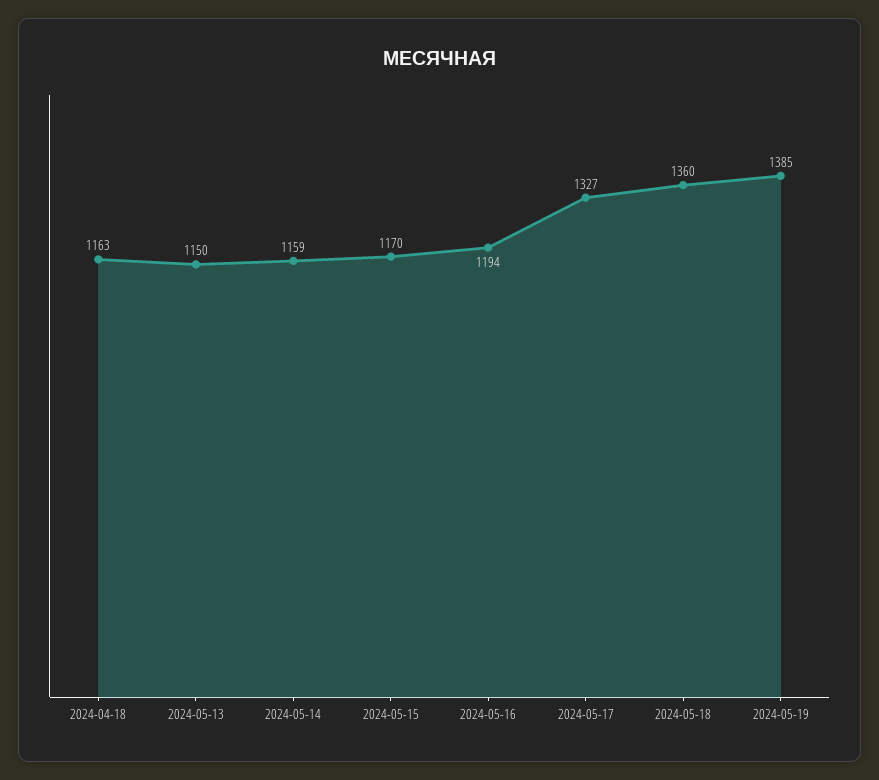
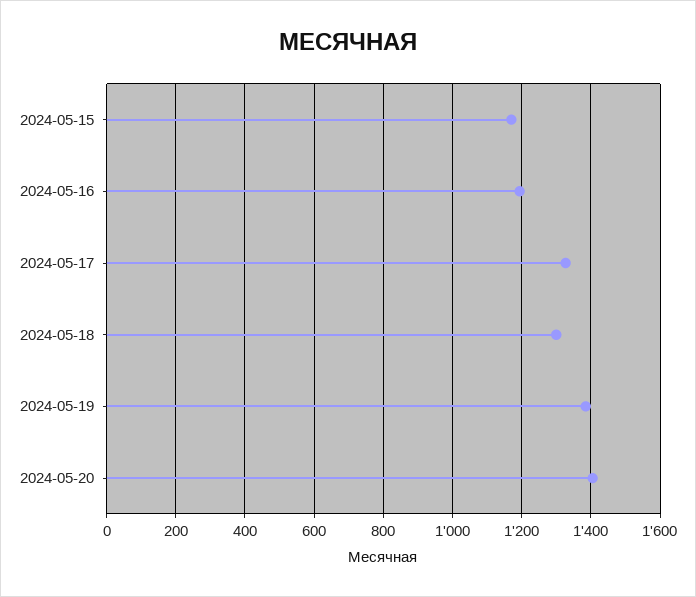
2024-04-18: 1163 -> none
2024-05-13: 1150 -> none
2024-05-14: 1159 -> none
2024-05-18: 1360 -> 1300
2024-05-20: none -> 1400

